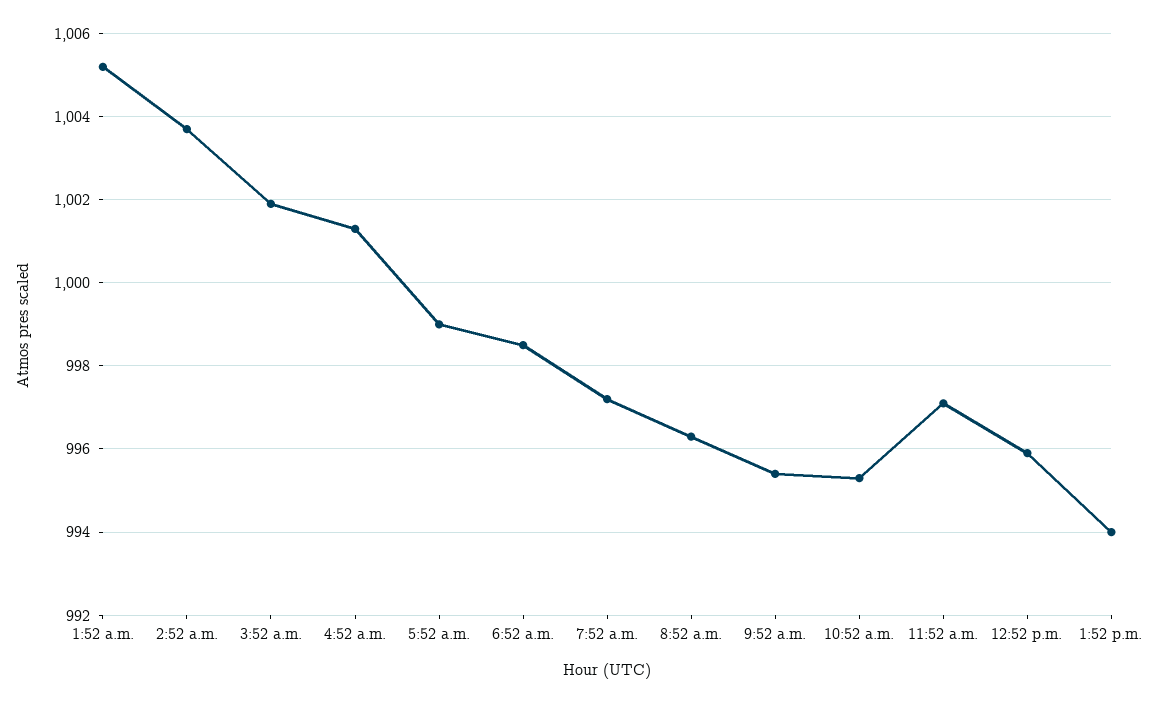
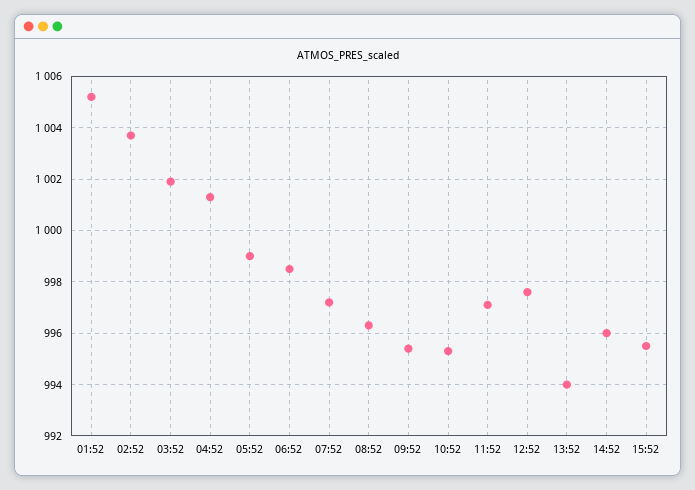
12:52 p.m.: 996 -> 997.5
14:52: none -> 996
15:52: none -> 995.5

